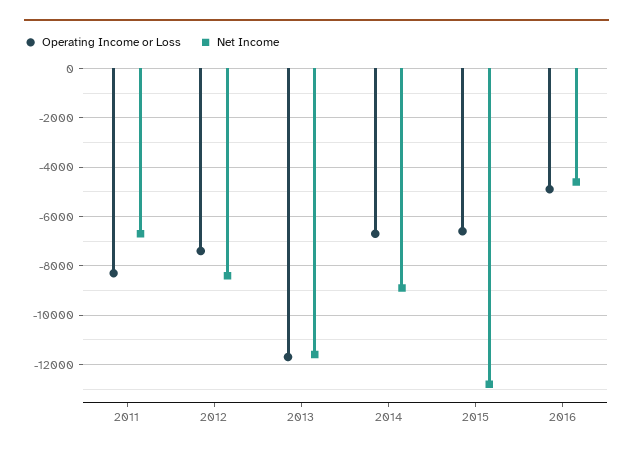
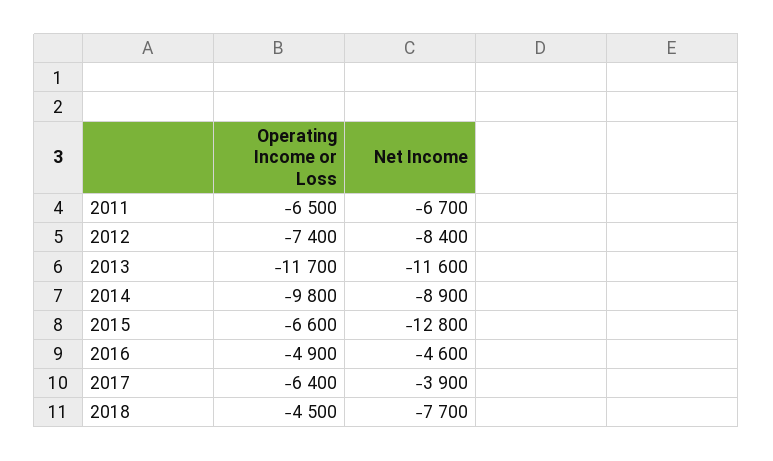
Operating Income or Loss, 2011: -8250 -> -6500
Operating Income or Loss, 2014: -6750 -> -9800
Operating Income or Loss, 2017: none -> -6400
Net Income, 2017: none -> -3900
Operating Income or Loss, 2018: none -> -4500
Net Income, 2018: none -> -7700

